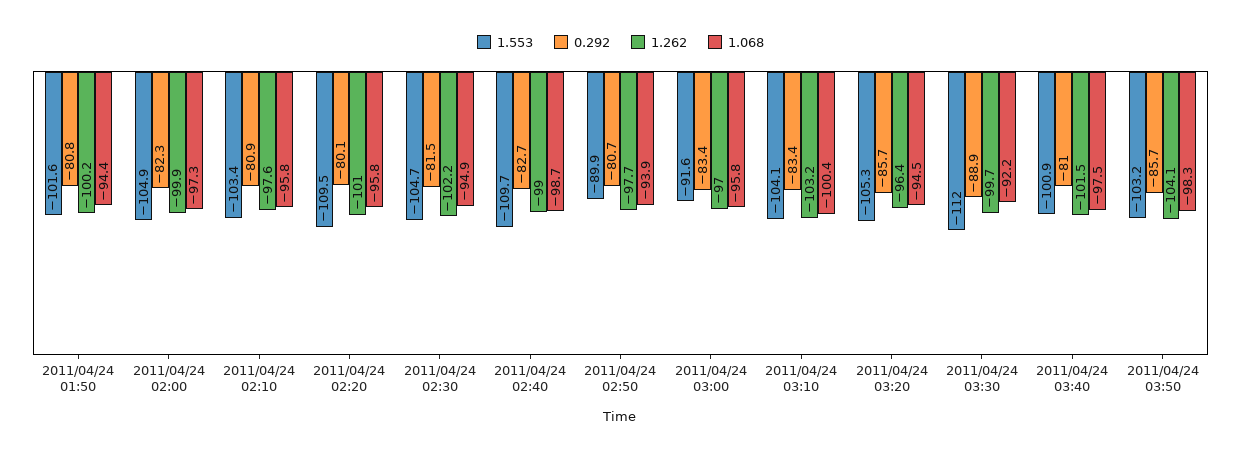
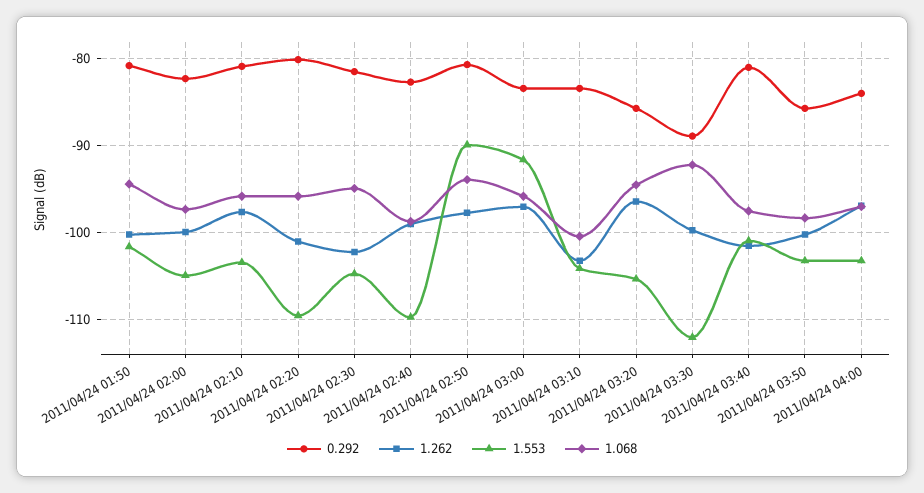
1.262, 2011/04/24 03:50: -104.1 -> -100
0.292, 2011/04/24 04:00: none -> -84
1.262, 2011/04/24 04:00: none -> -97
1.553, 2011/04/24 04:00: none -> -103
1.068, 2011/04/24 04:00: none -> -97

